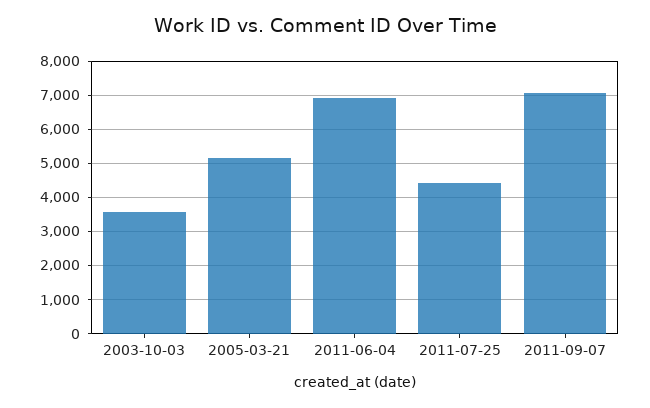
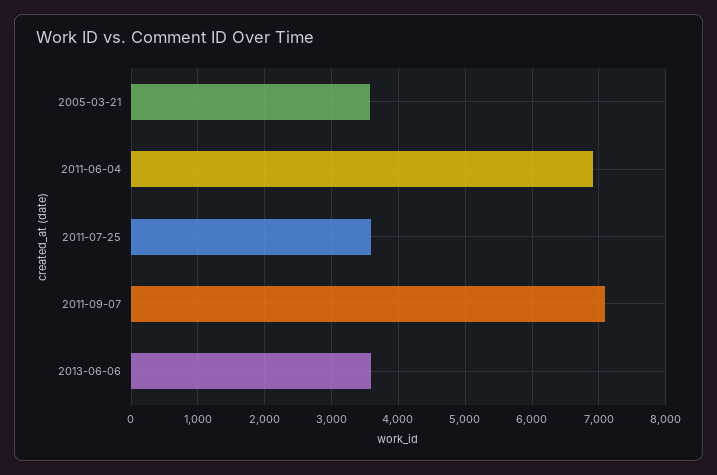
2003-10-03: 3600 -> none
2005-03-21: 5200 -> 3600
2011-07-25: 4400 -> 3600
2013-06-06: none -> 3600

